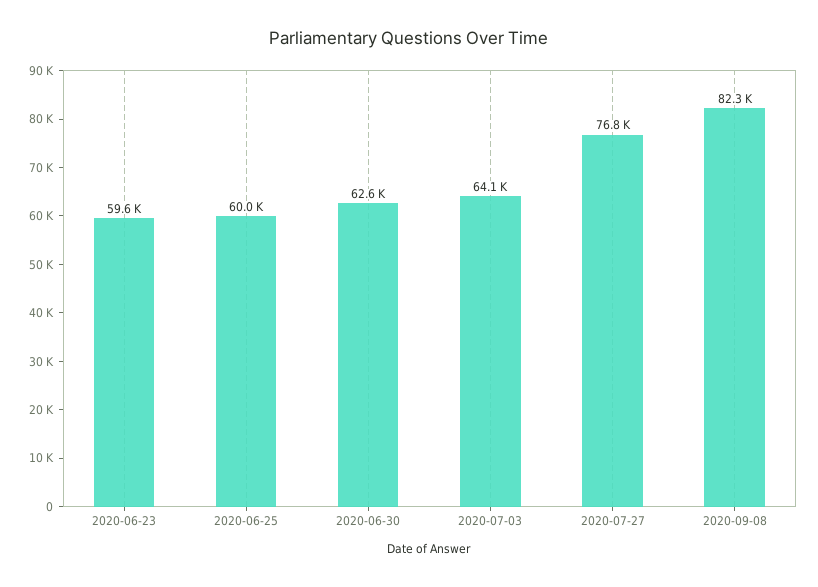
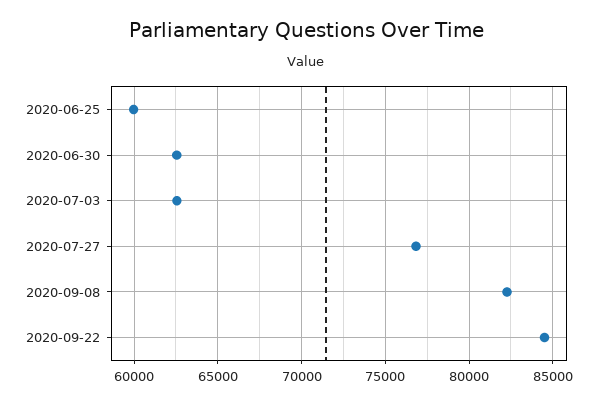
2020-06-23: 59600 -> none
2020-07-03: 64100 -> 62500
2020-09-22: none -> 84500

